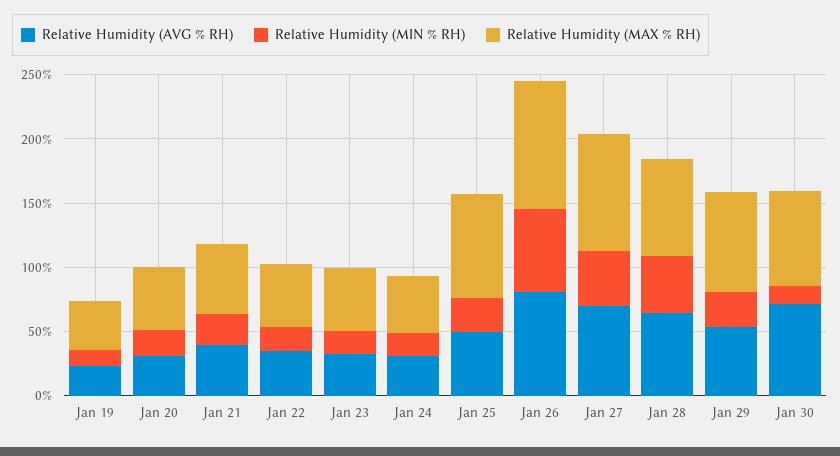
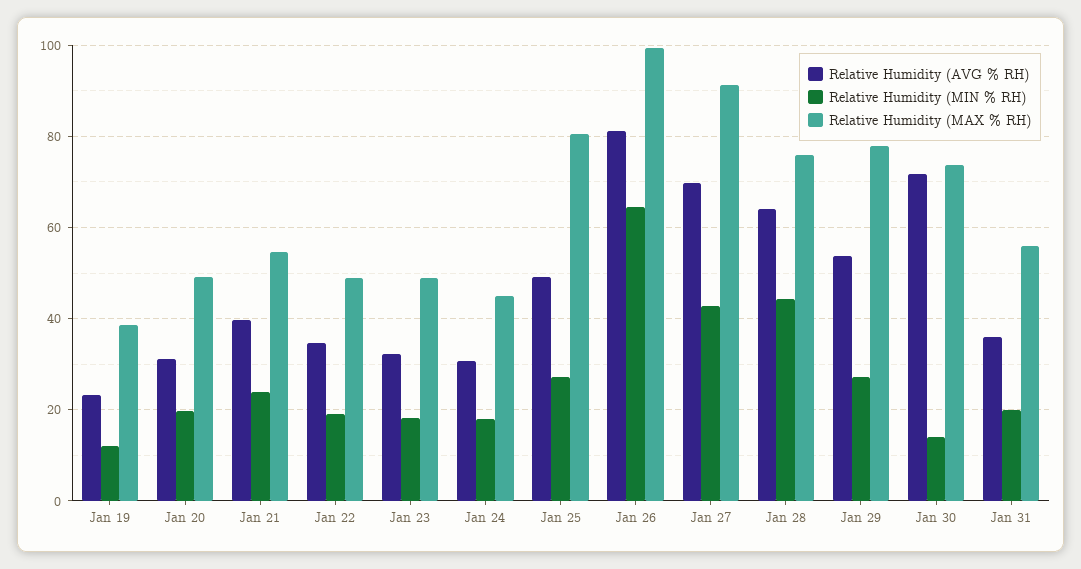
Relative Humidity (AVG % RH), Jan 31: none -> 36
Relative Humidity (MIN % RH), Jan 31: none -> 20
Relative Humidity (MAX % RH), Jan 31: none -> 56

